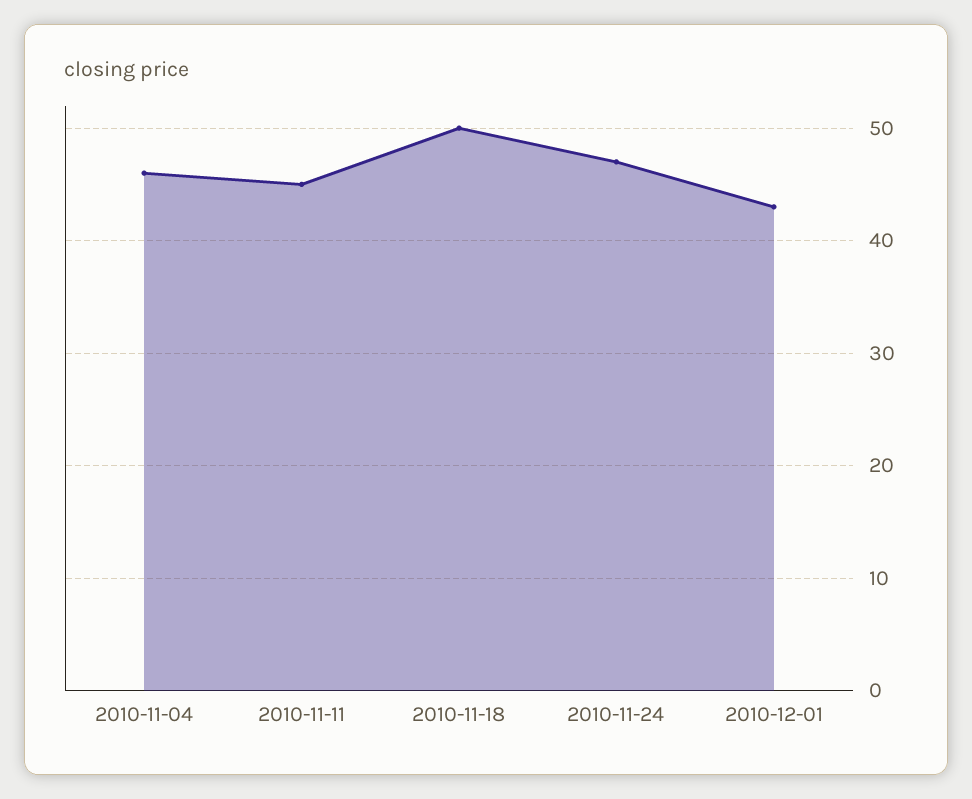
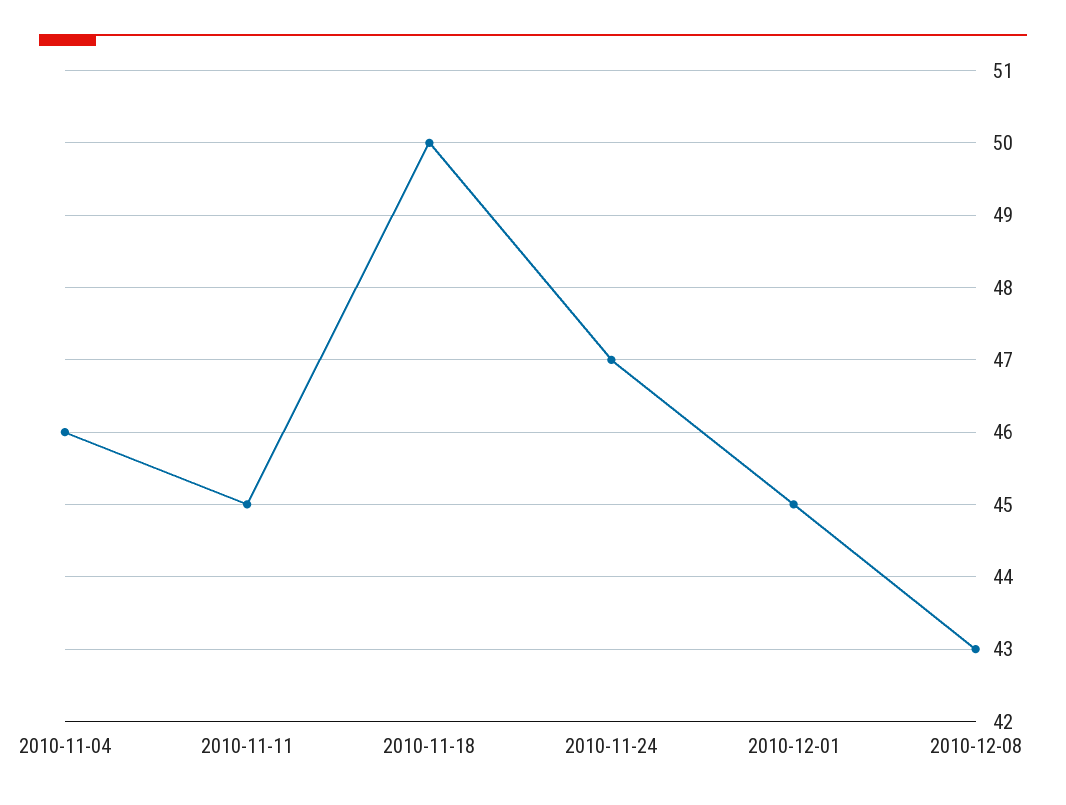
2010-12-01: 43 -> 45
2010-12-08: none -> 43

